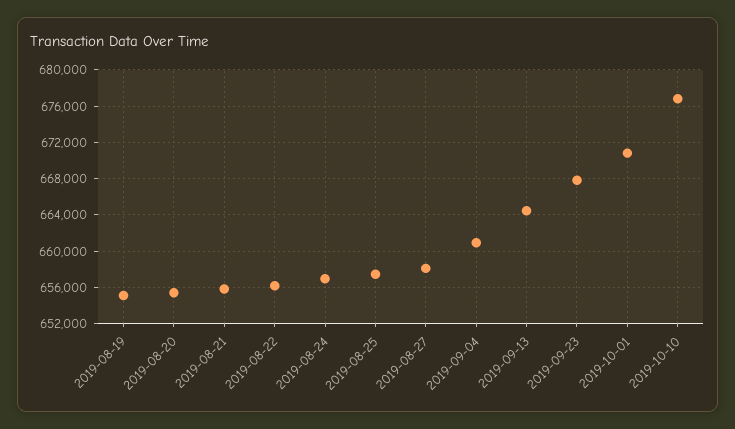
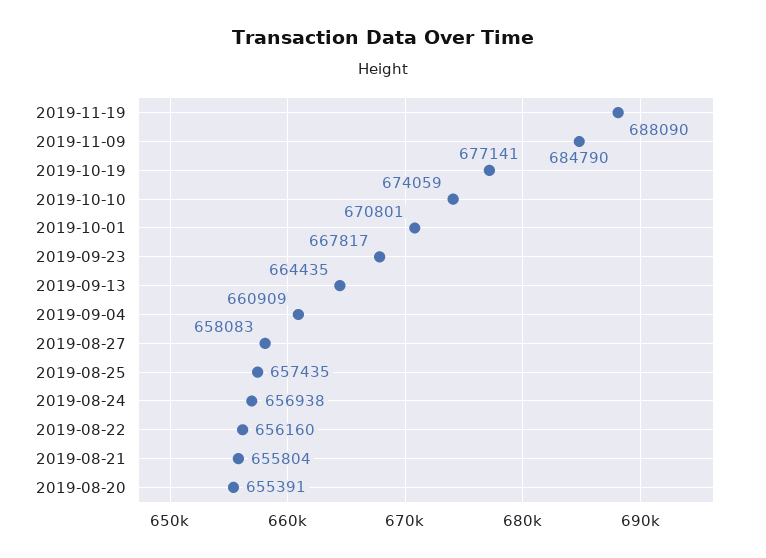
2019-08-19: 655000 -> none
2019-10-10: 677000 -> 674059
2019-11-19: none -> 688090
2019-11-09: none -> 684790
2019-10-19: none -> 677141

